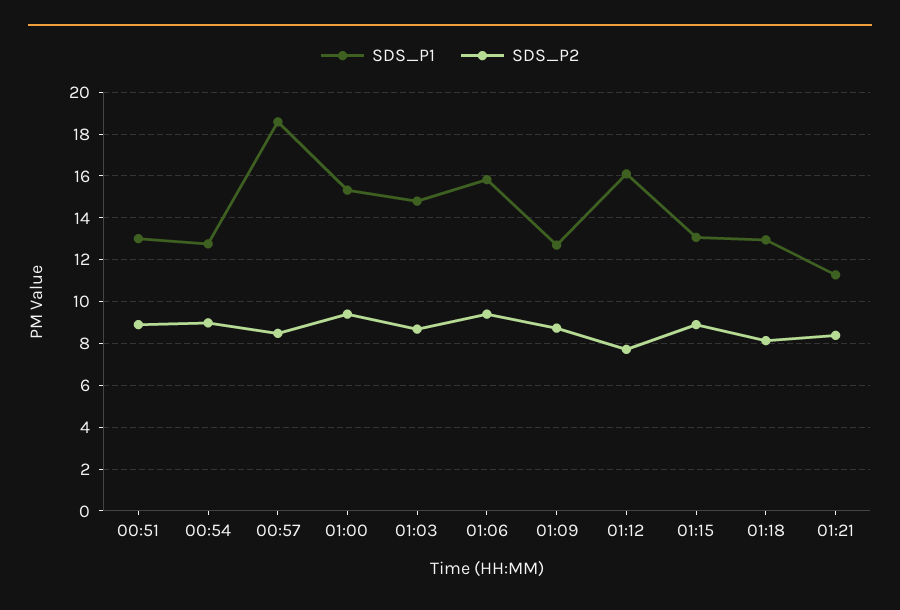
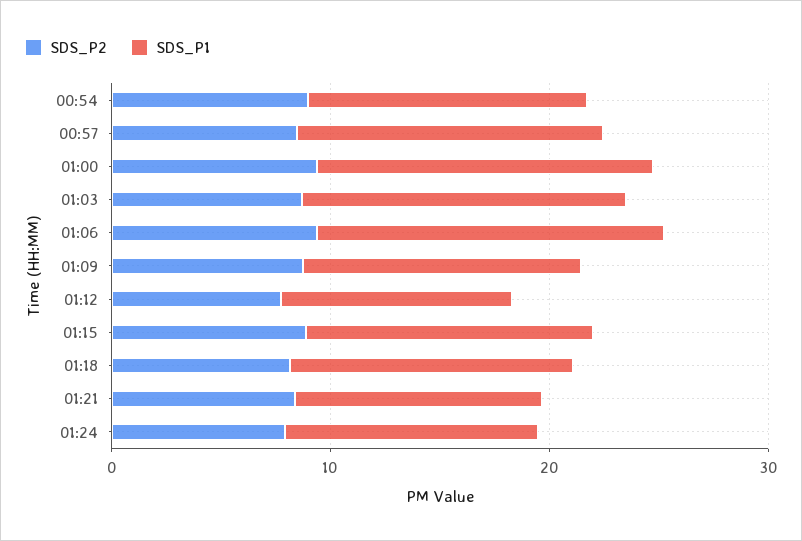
SDS_P1, 00:51: 13 -> none
SDS_P2, 00:51: 9 -> none
SDS_P1, 00:57: 18.5 -> 14
SDS_P1, 01:12: 16 -> 10
SDS_P2, 01:24: none -> 8
SDS_P1, 01:24: none -> 12

